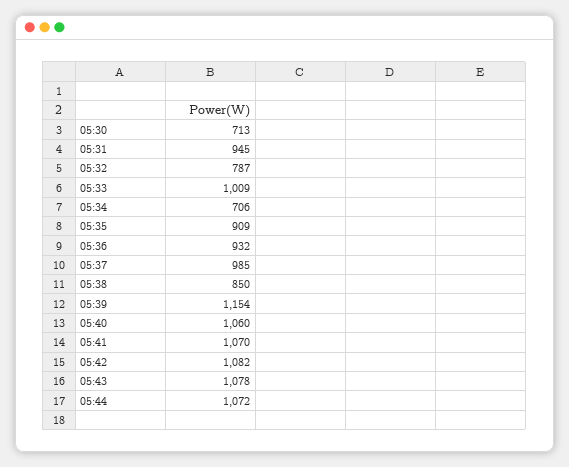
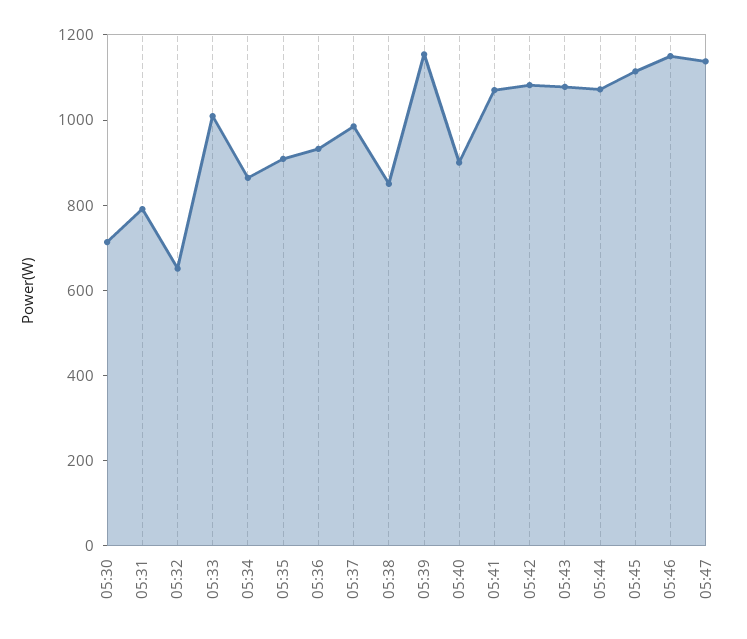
05:31: 945 -> 800
05:32: 787 -> 650
05:34: 706 -> 850
05:40: 1060 -> 900
05:45: none -> 1100
05:46: none -> 1150
05:47: none -> 1150

